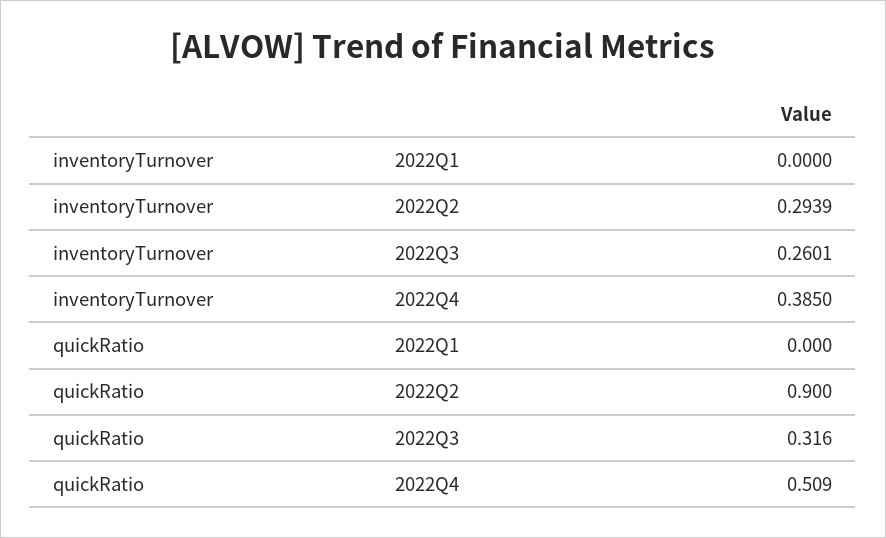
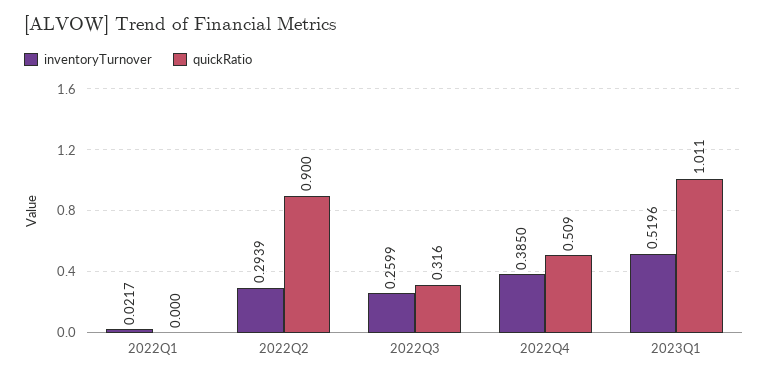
inventoryTurnover, 2022Q1: 0 -> 0.0217
inventoryTurnover, 2022Q3: 0.2601 -> 0.2599
inventoryTurnover, 2023Q1: none -> 0.5196
quickRatio, 2023Q1: none -> 1.011

